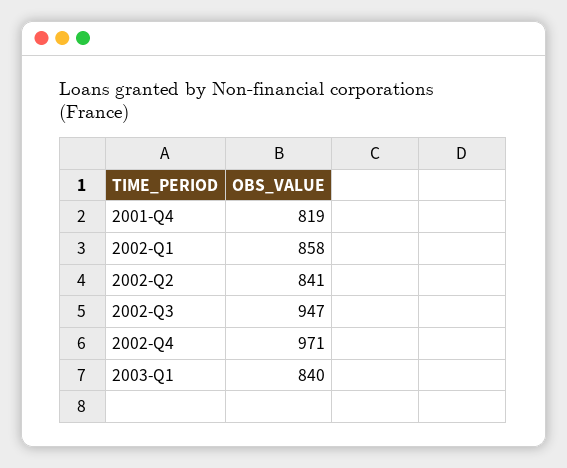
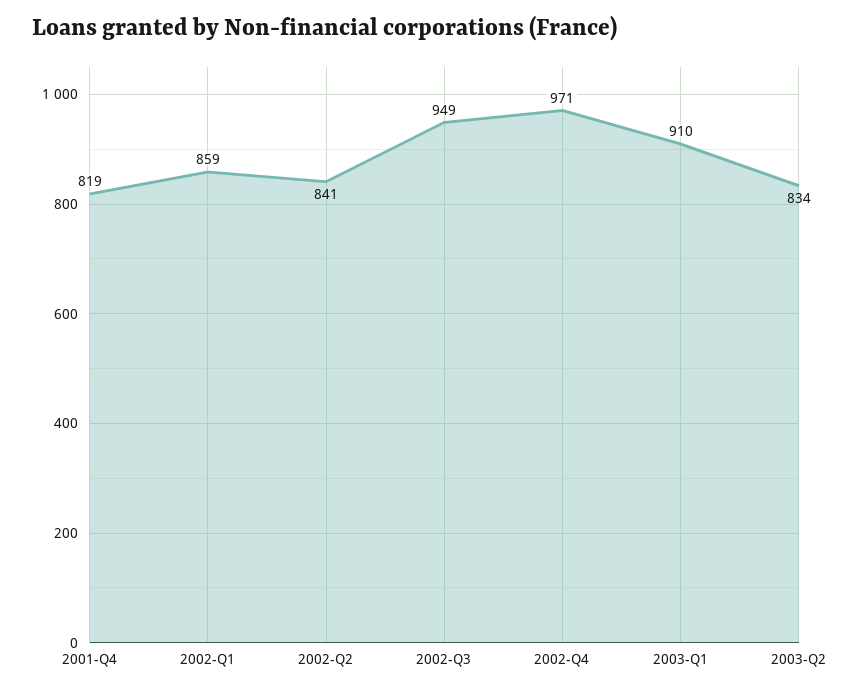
2002-Q1: 858 -> 859
2002-Q3: 947 -> 949
2003-Q1: 840 -> 910
2003-Q2: none -> 834

